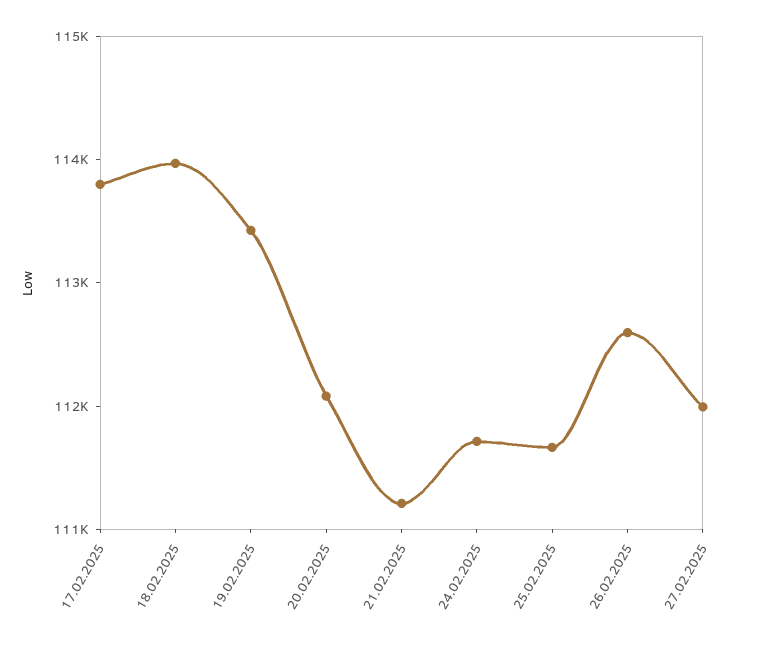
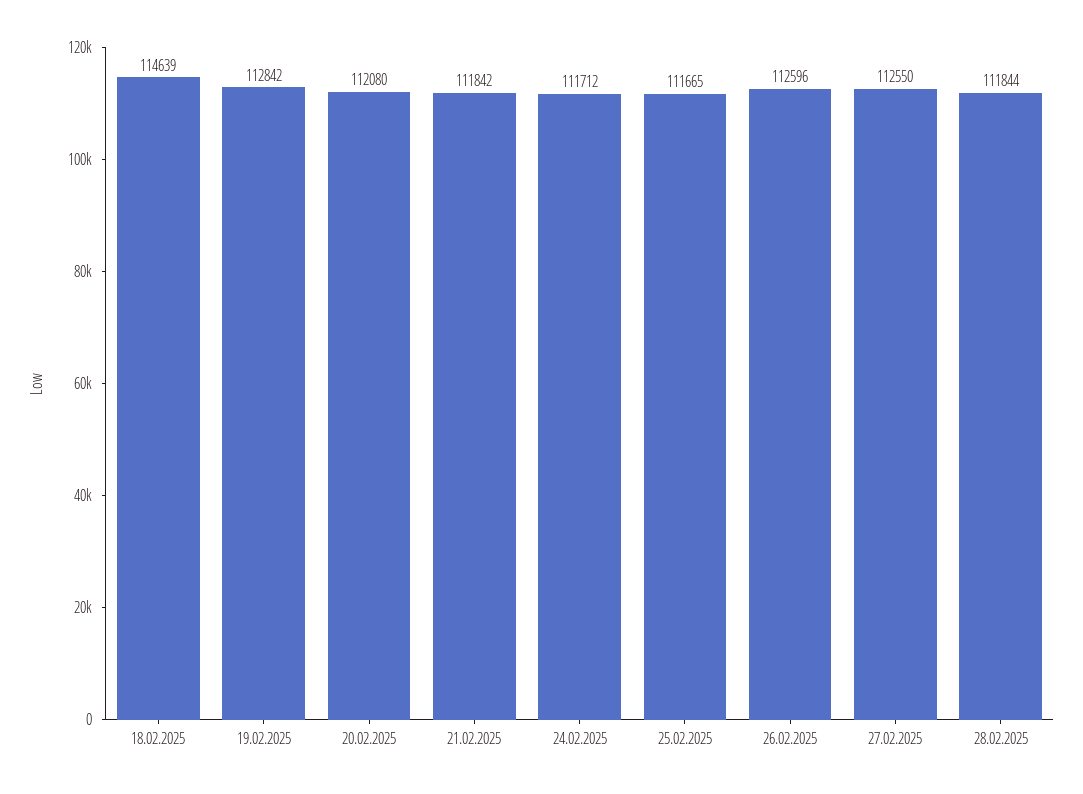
17.02.2025: 113800 -> none
18.02.2025: 114000 -> 114639
19.02.2025: 113400 -> 112842
21.02.2025: 111200 -> 111842
27.02.2025: 112000 -> 112550
28.02.2025: none -> 111844

